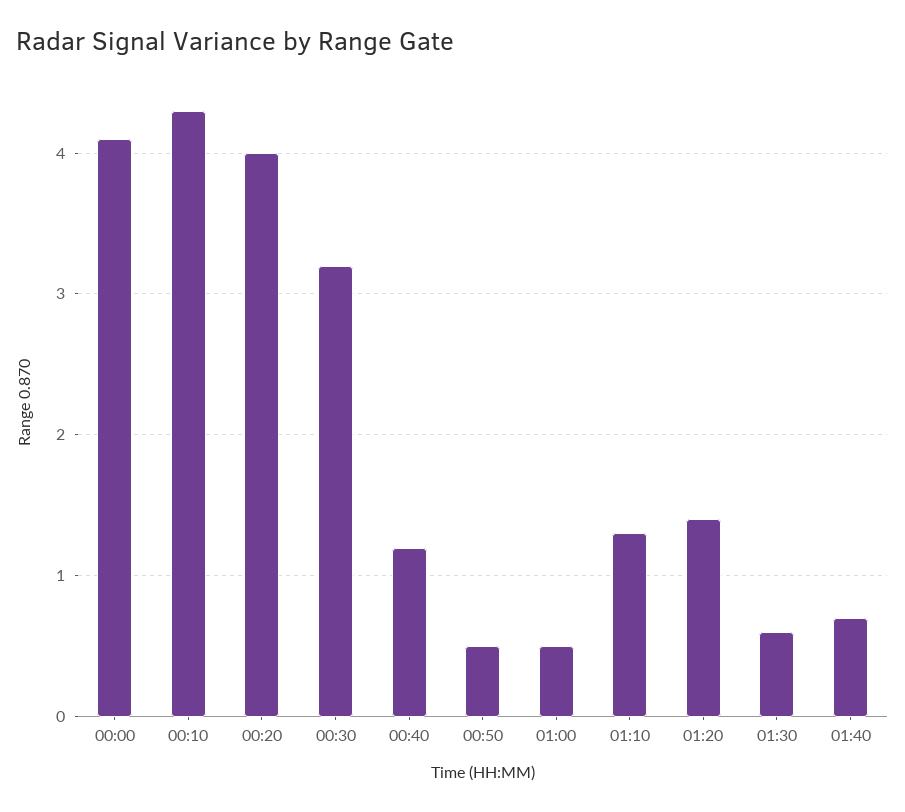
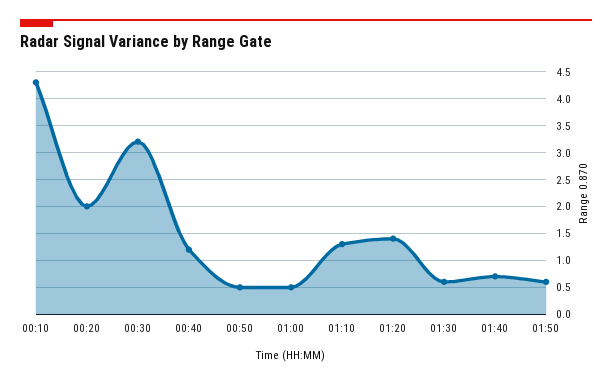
00:00: 4.1 -> none
00:20: 4 -> 2
01:50: none -> 0.5

